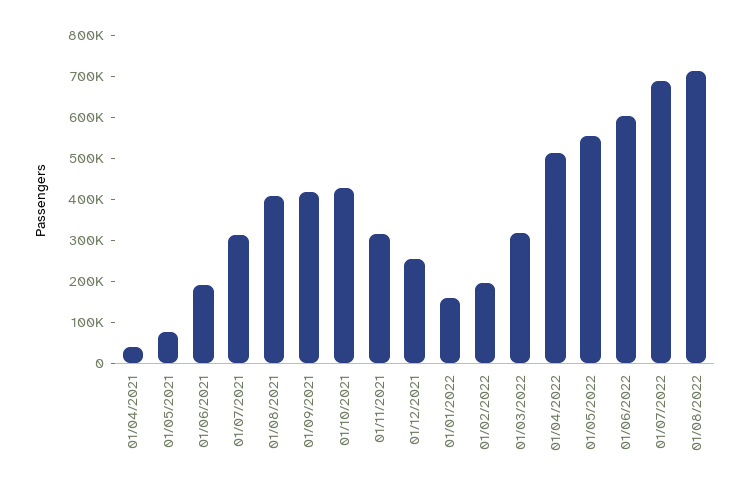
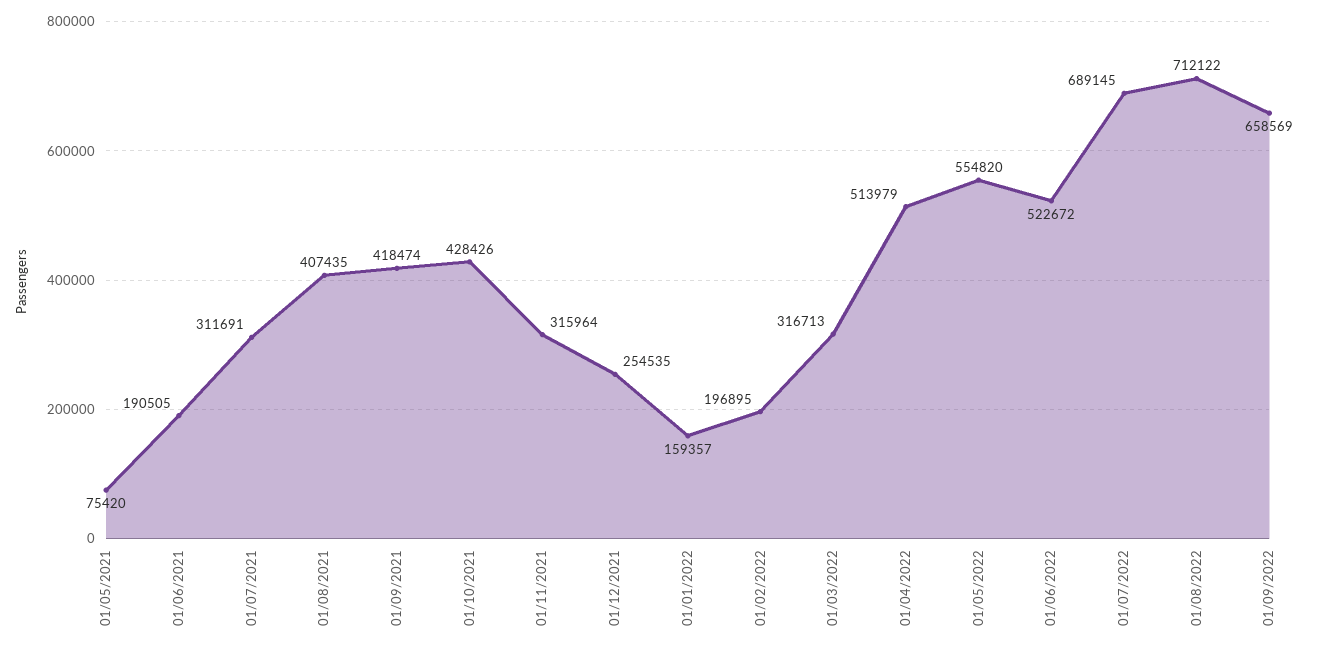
01/04/2021: 40000 -> none
01/06/2022: 600000 -> 522672
01/09/2022: none -> 658569

